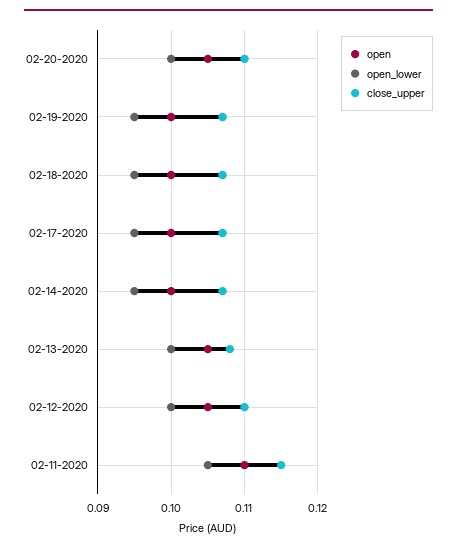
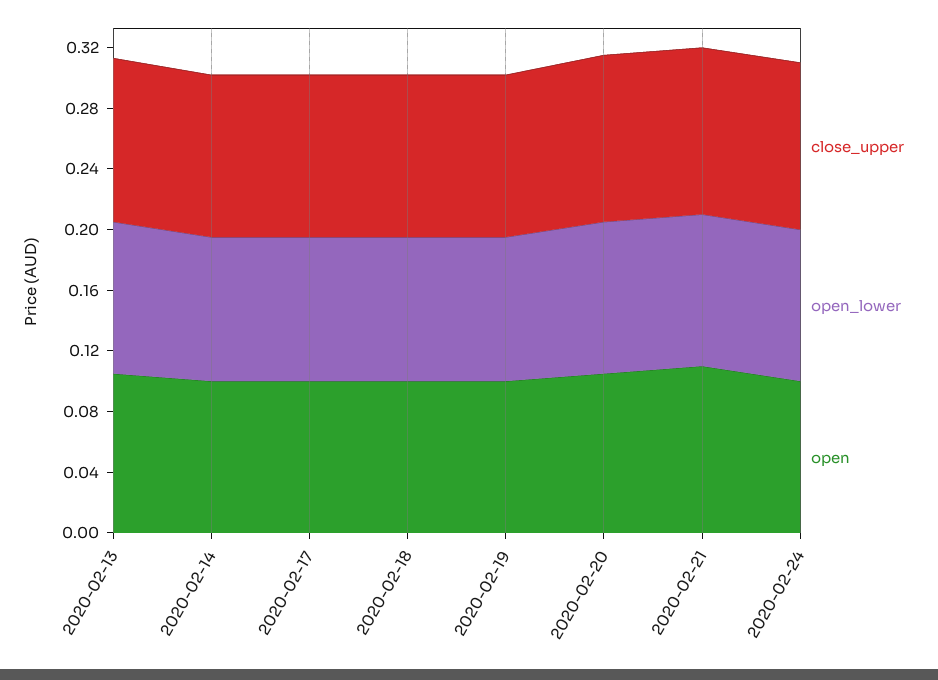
open, 02-12-2020: 0.105 -> none
open_lower, 02-12-2020: 0.1 -> none
close_upper, 02-12-2020: 0.11 -> none
open, 02-11-2020: 0.11 -> none
open_lower, 02-11-2020: 0.105 -> none
close_upper, 02-11-2020: 0.115 -> none
close_upper, 2020-02-21: none -> 0.11
open_lower, 2020-02-21: none -> 0.1
open, 2020-02-21: none -> 0.11
close_upper, 2020-02-24: none -> 0.11
open_lower, 2020-02-24: none -> 0.1
open, 2020-02-24: none -> 0.1

